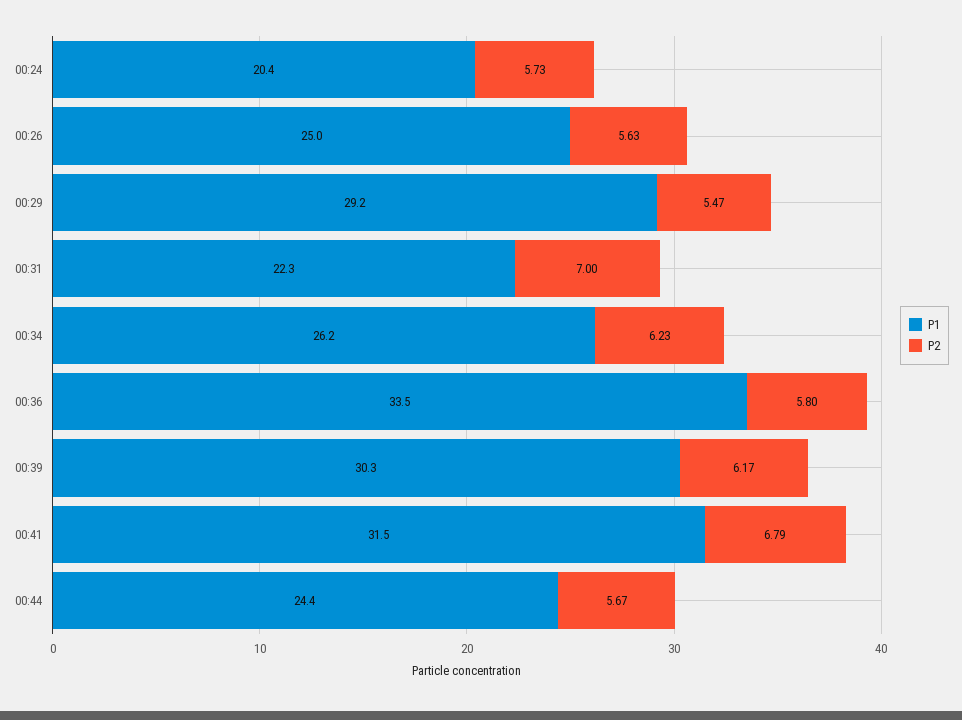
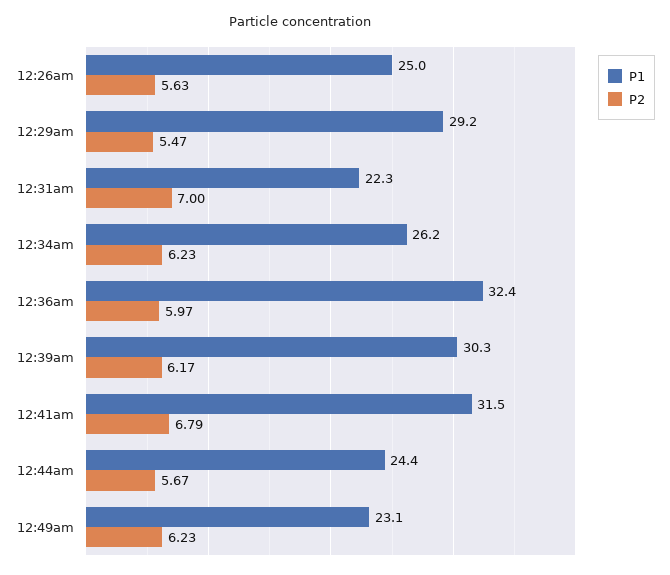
P1, 00:24: 20.4 -> none
P2, 00:24: 5.73 -> none
P1, 00:36: 33.5 -> 32.4
P2, 00:36: 5.8 -> 5.97
P1, 12:49am: none -> 23.1
P2, 12:49am: none -> 6.23

